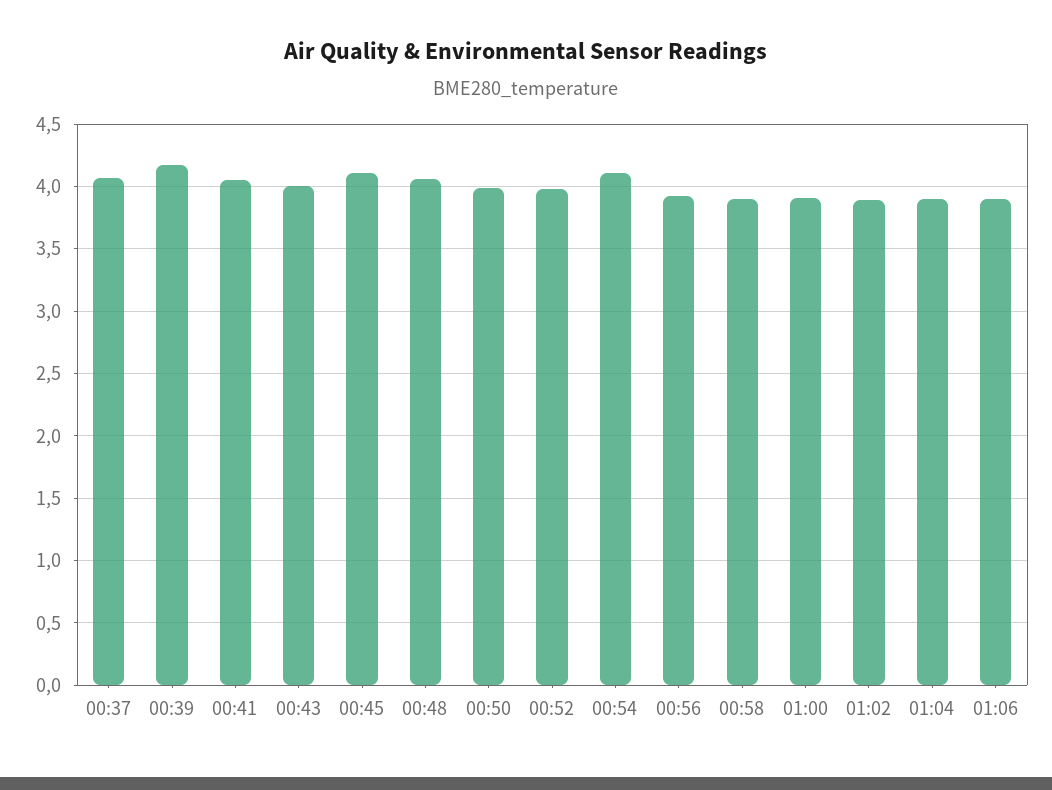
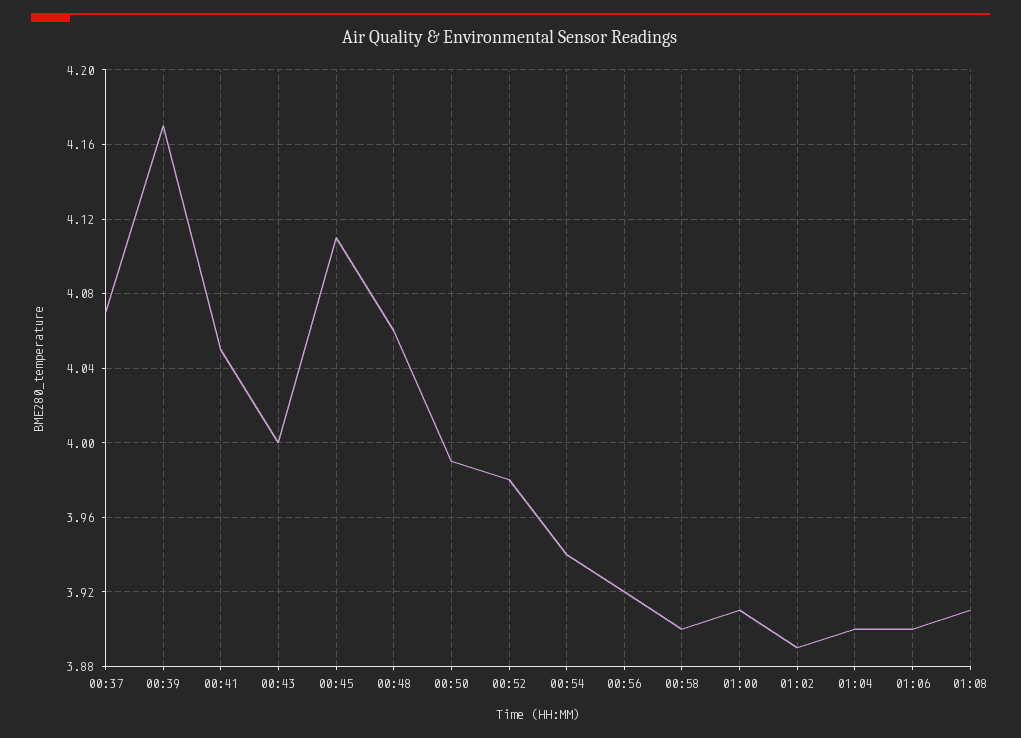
00:54: 4.1 -> 3.94
01:08: none -> 3.91

